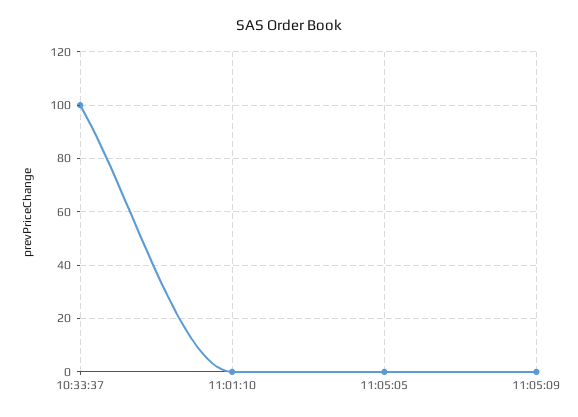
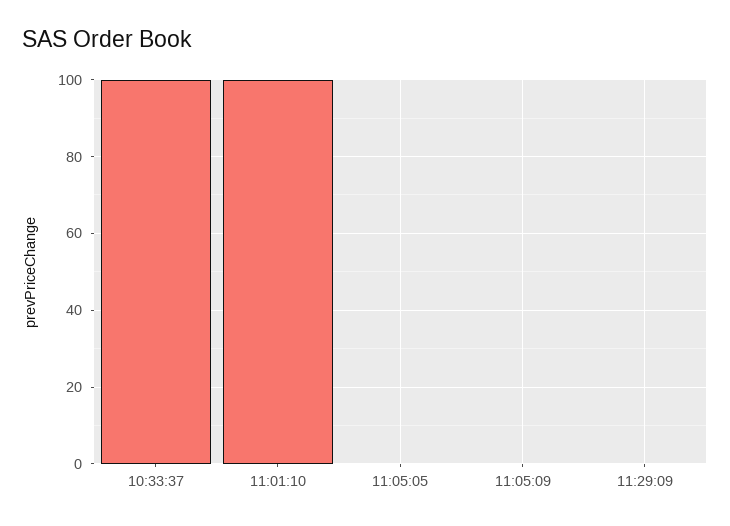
11:01:10: 0 -> 100
11:29:09: none -> 0

